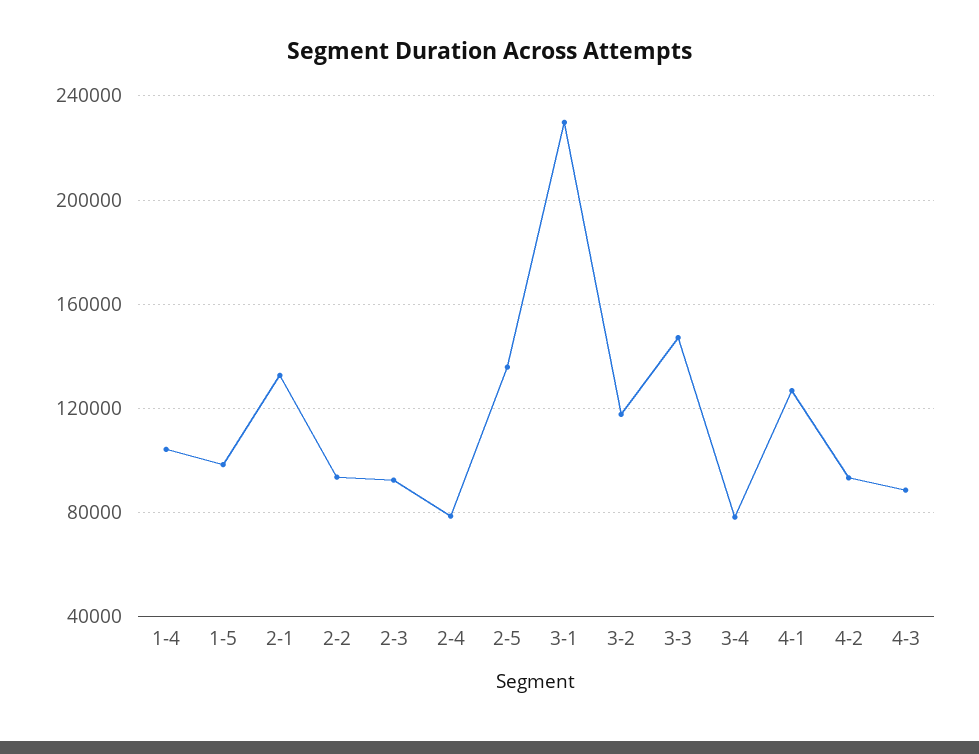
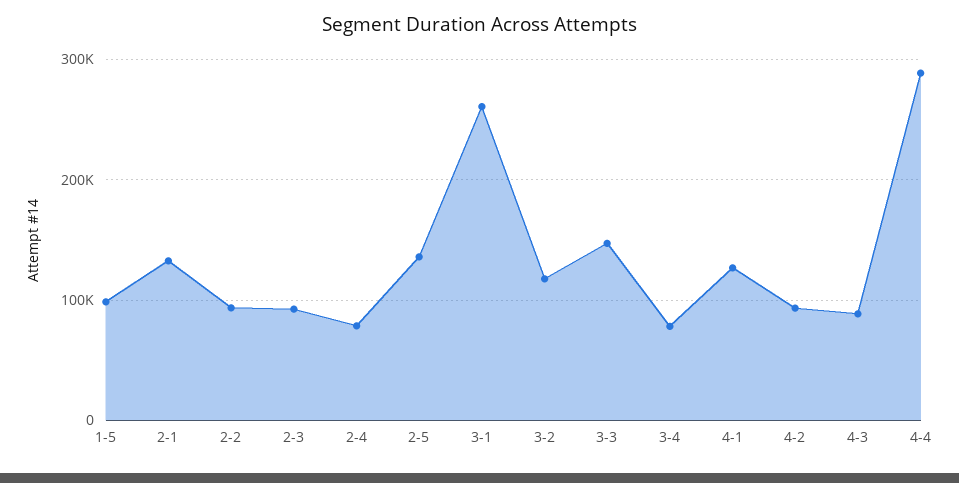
1-4: 105000 -> none
3-1: 230000 -> 260000
4-4: none -> 290000

